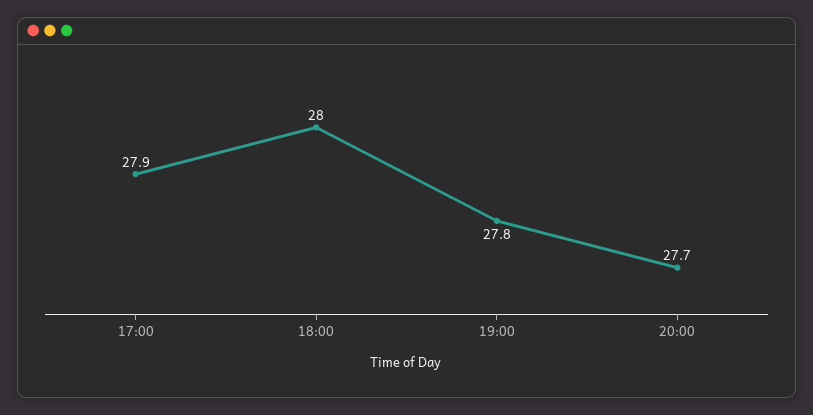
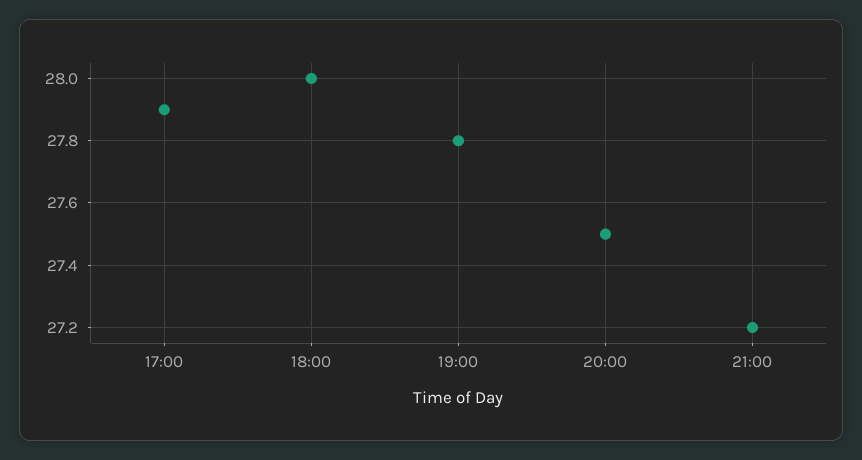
20:00: 27.7 -> 27.5
21:00: none -> 27.2

